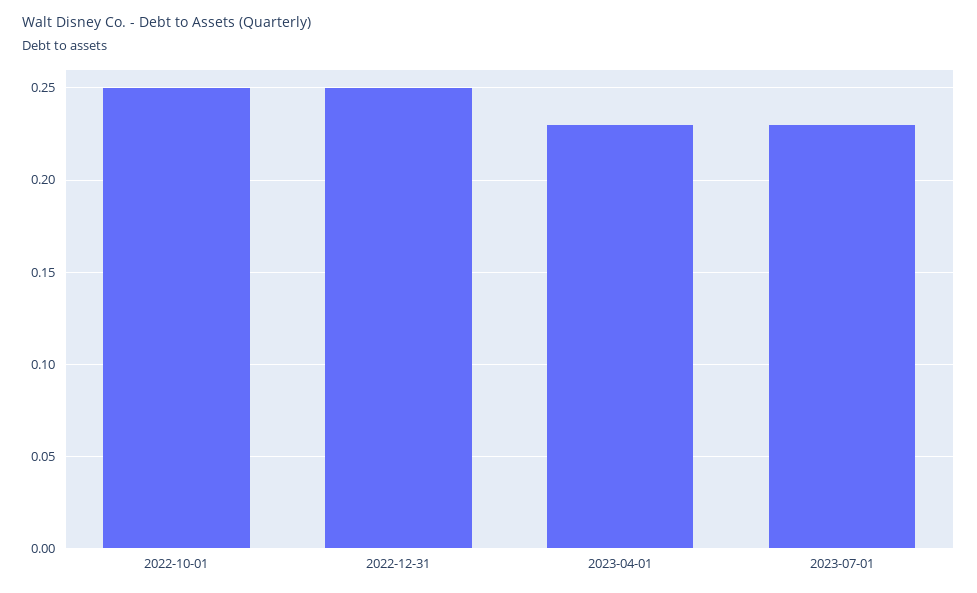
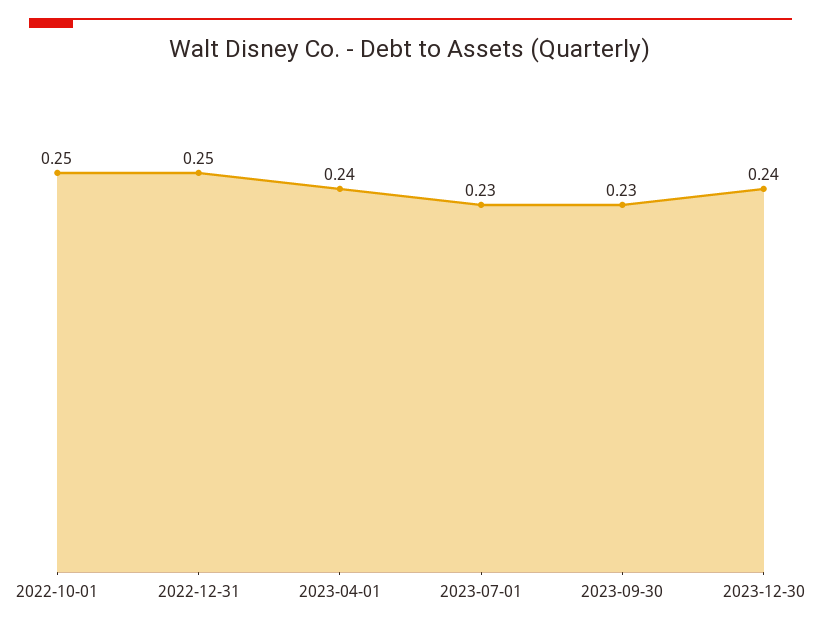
2023-04-01: 0.23 -> 0.24
2023-09-30: none -> 0.23
2023-12-30: none -> 0.24

